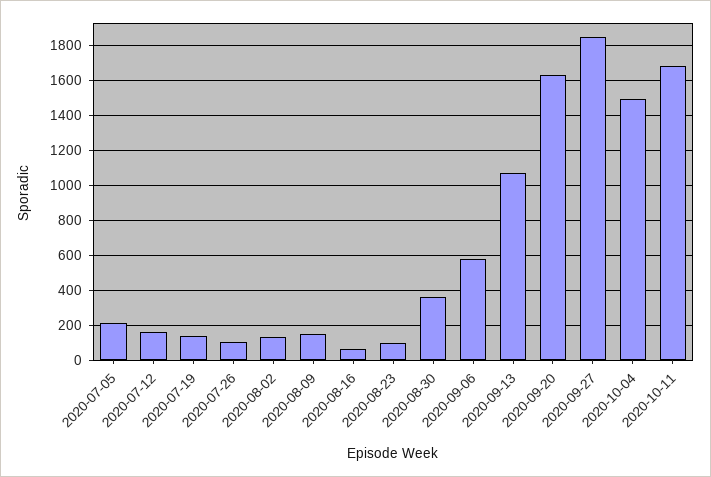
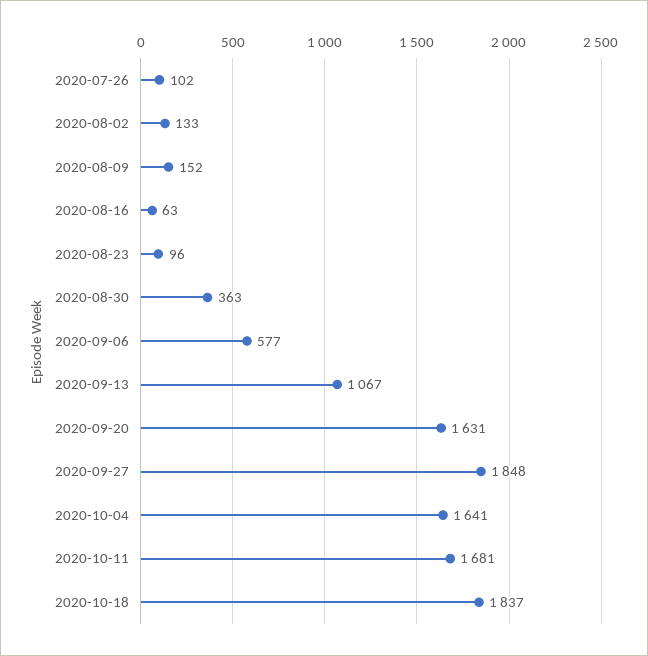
2020-07-05: 200 -> none
2020-07-12: 150 -> none
2020-07-19: 150 -> none
2020-10-04: 1500 -> 1641
2020-10-18: none -> 1837

